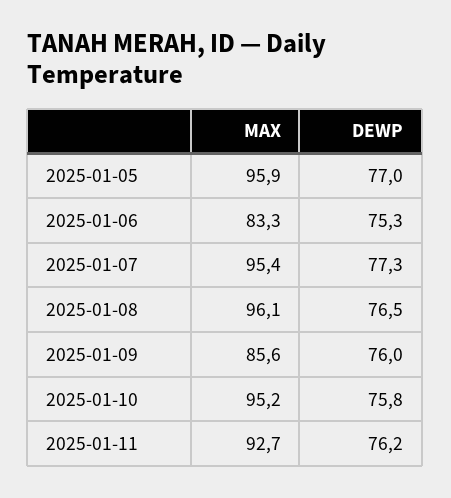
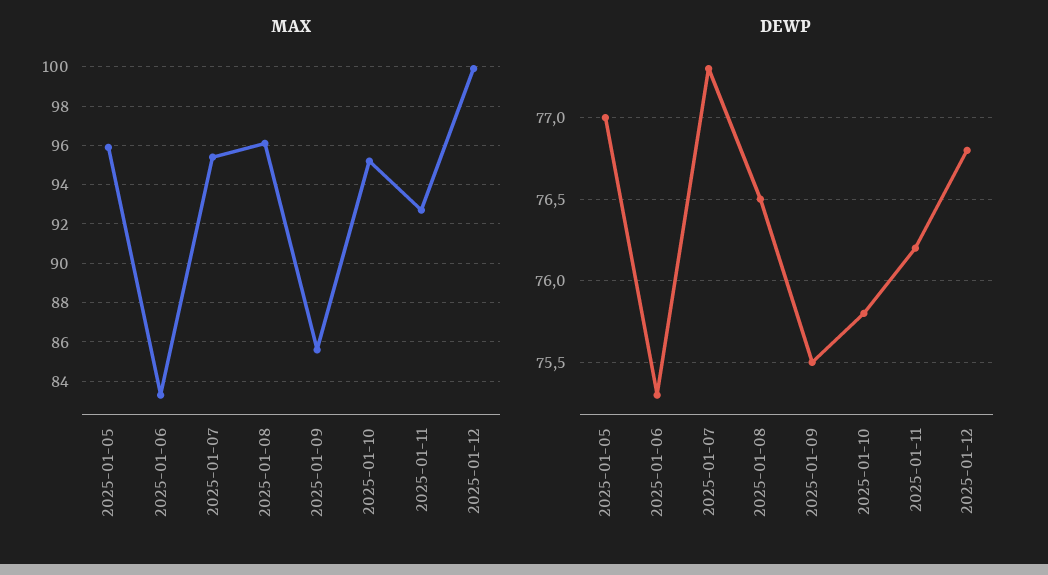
DEWP, 2025-01-09: 76 -> 75.5
MAX, 2025-01-12: none -> 100
DEWP, 2025-01-12: none -> 76.8

